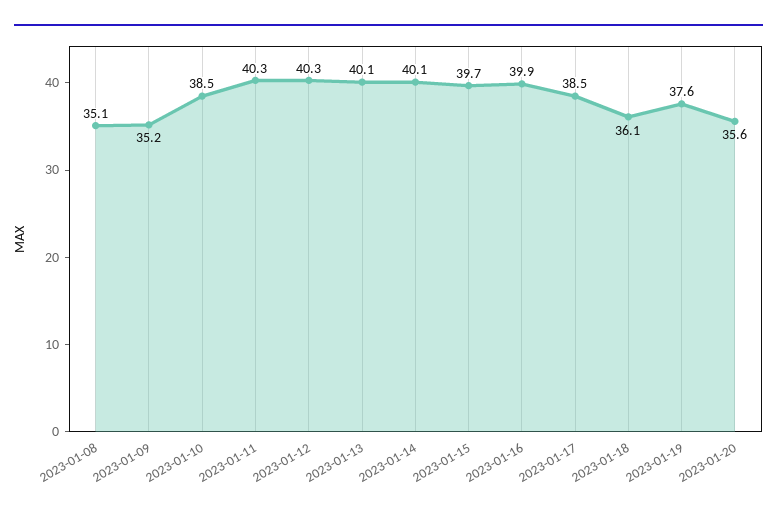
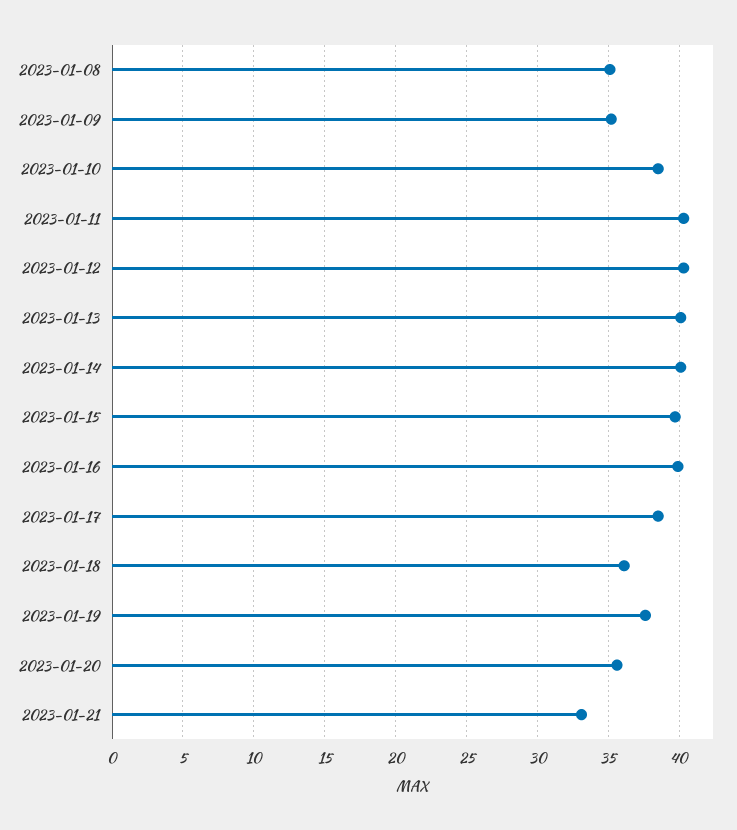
2023-01-21: none -> 33

